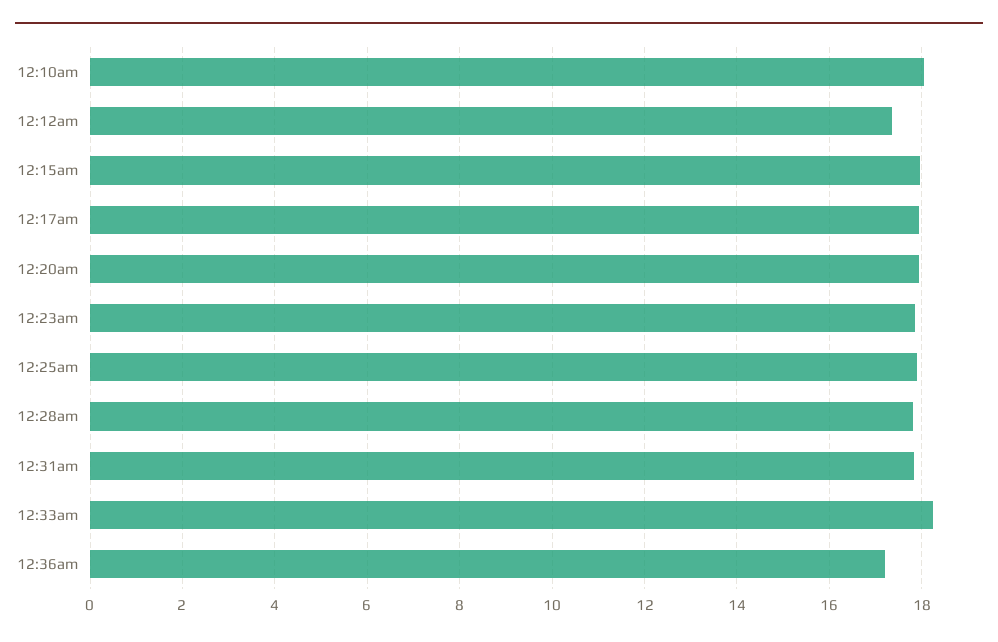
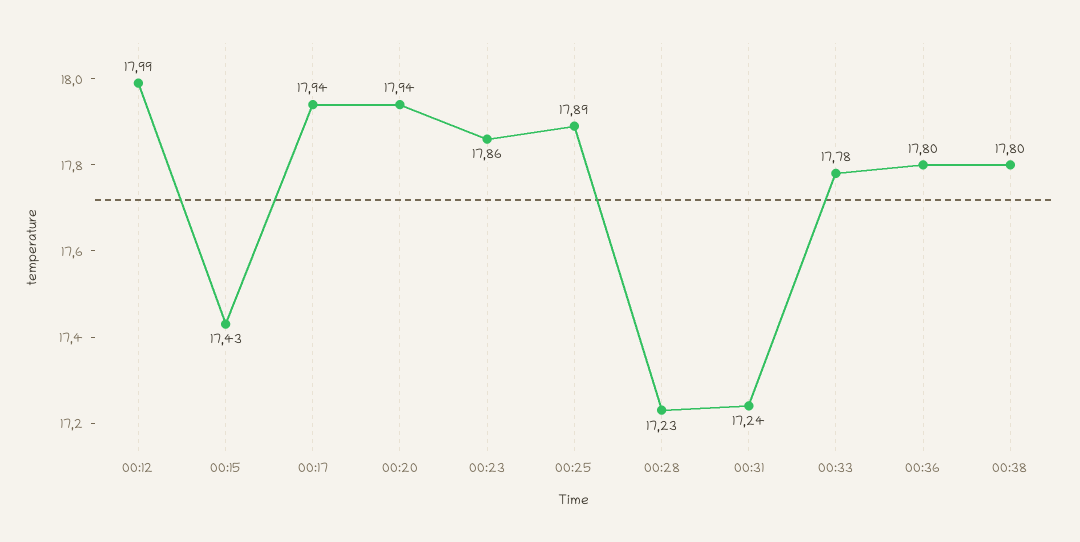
12:10am: 18 -> none
12:12am: 17.4 -> 17.99
12:15am: 18 -> 17.43
12:28am: 17.8 -> 17.23
12:31am: 17.8 -> 17.24
12:33am: 18.2 -> 17.78
12:36am: 17.2 -> 17.8
00:38: none -> 17.8

